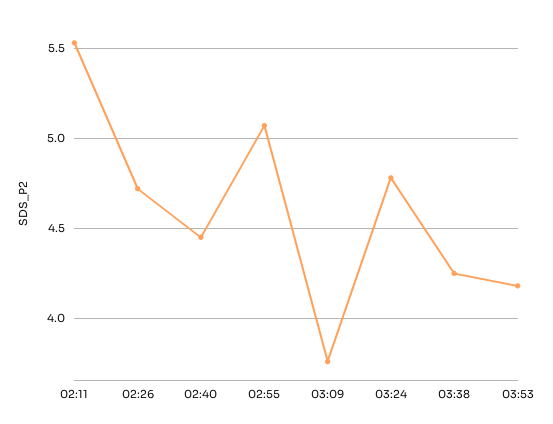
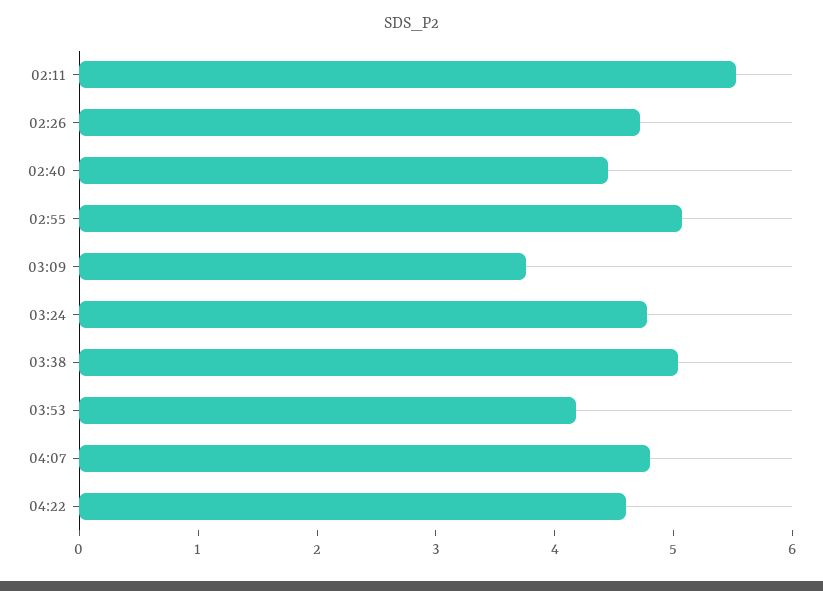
03:38: 4.25 -> 5
04:07: none -> 4.8
04:22: none -> 4.6

